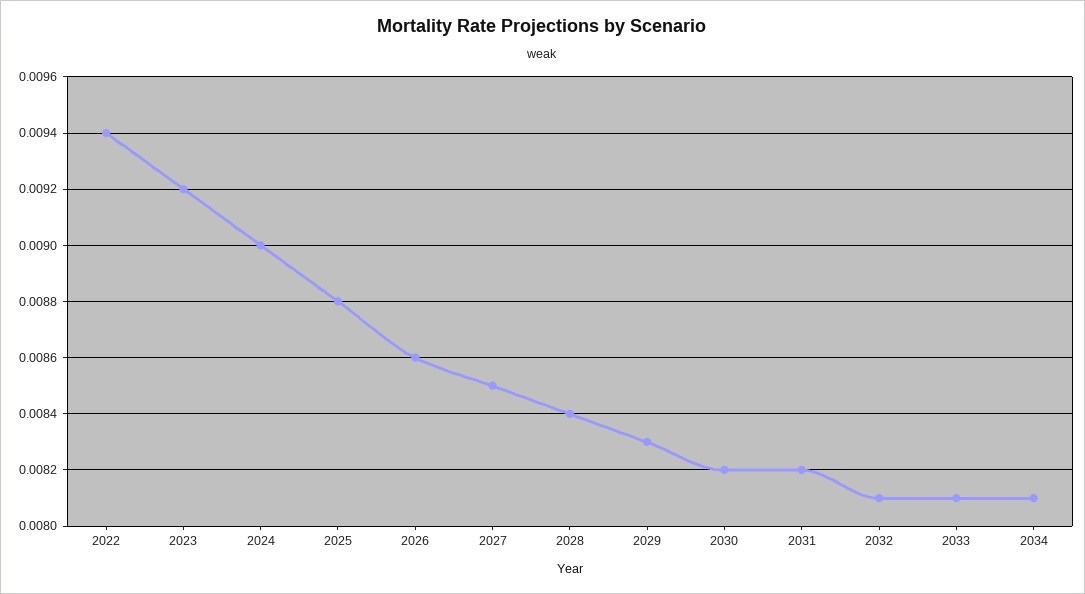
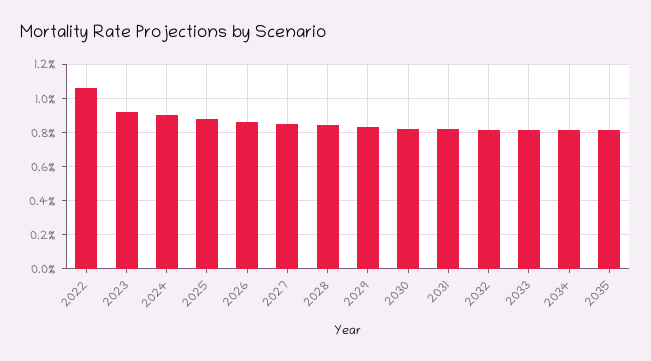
2022: 0.0094 -> 0.0105
2035: none -> 0.008

